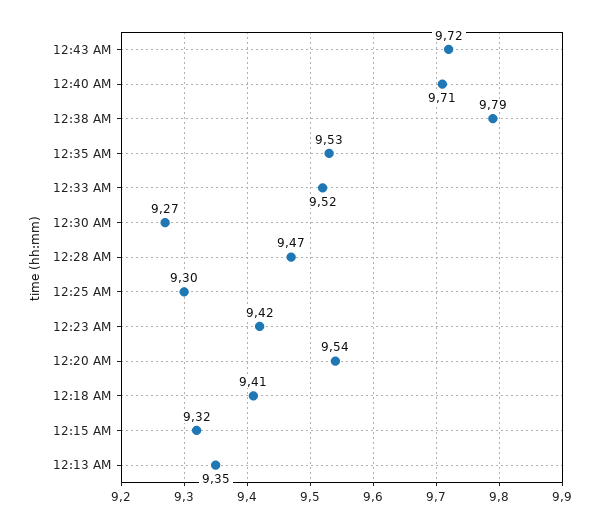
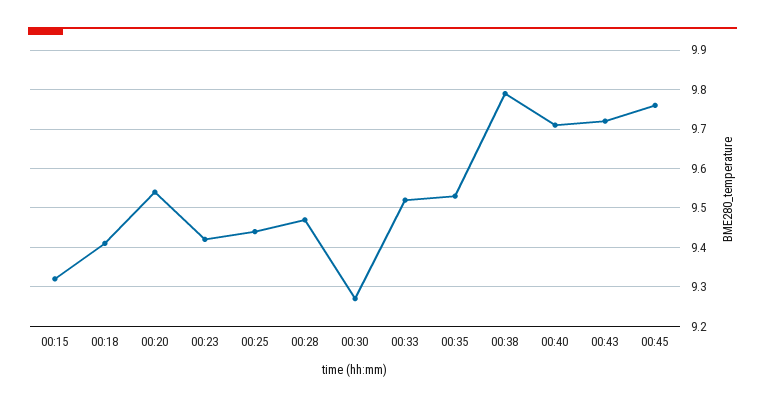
12:25 AM: 9.3 -> 9.45
12:13 AM: 9.35 -> none
00:45: none -> 9.75

